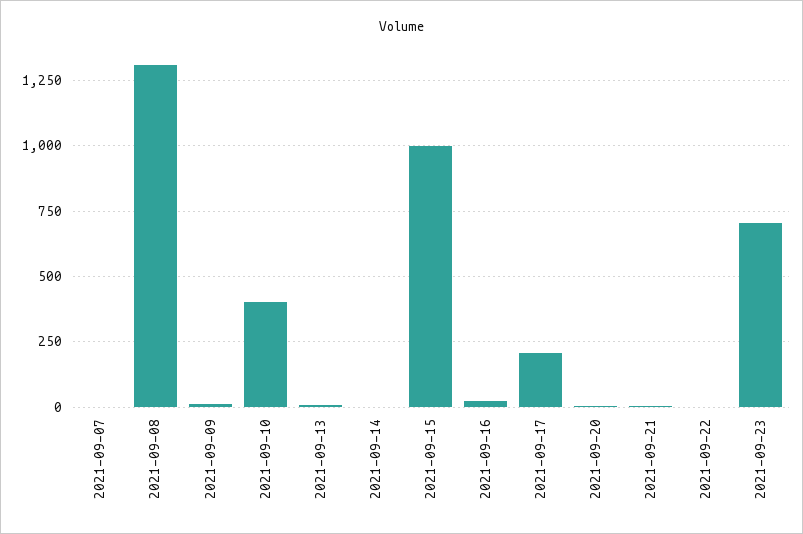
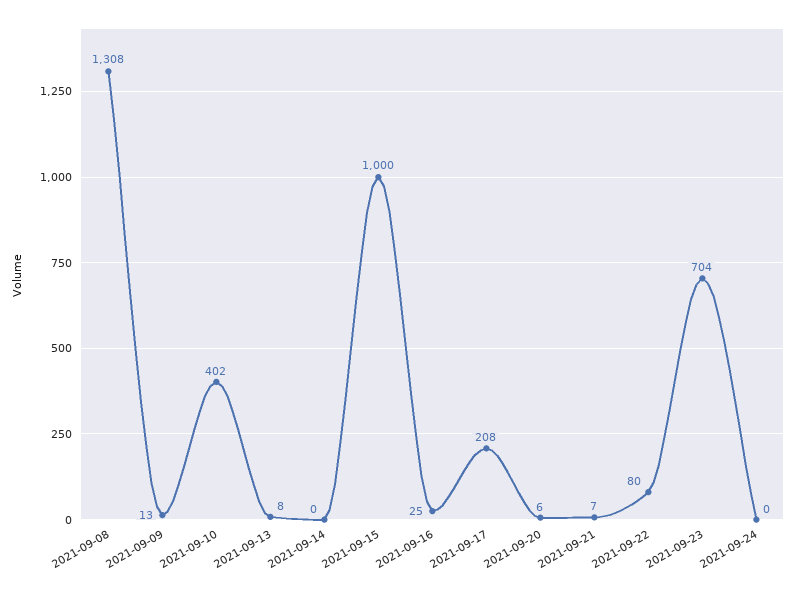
2021-09-07: 0 -> none
2021-09-22: 0 -> 80
2021-09-24: none -> 0

